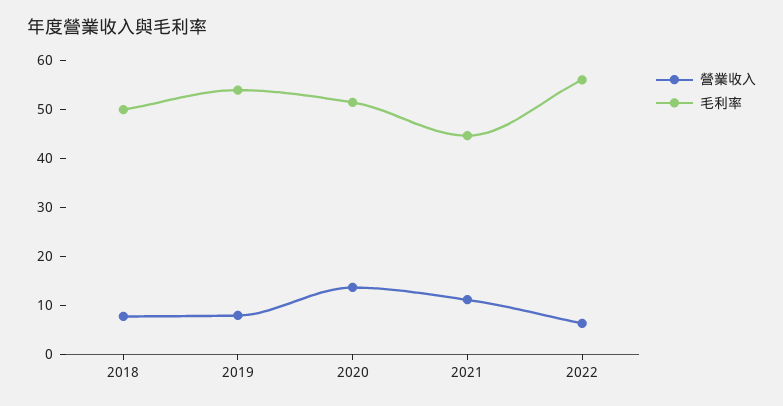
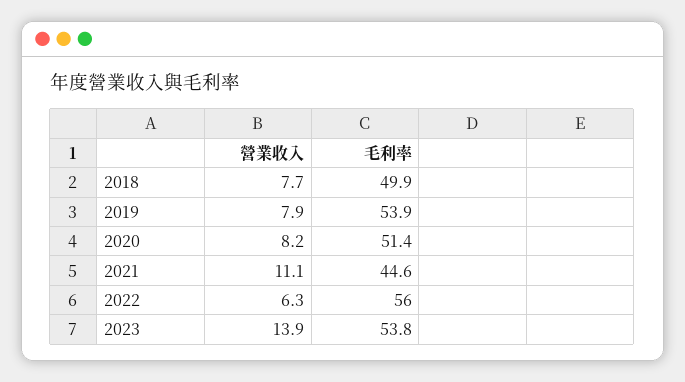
營業收入, 2020: 14 -> 8.2
營業收入, 2023: none -> 13.9
毛利率, 2023: none -> 53.8

